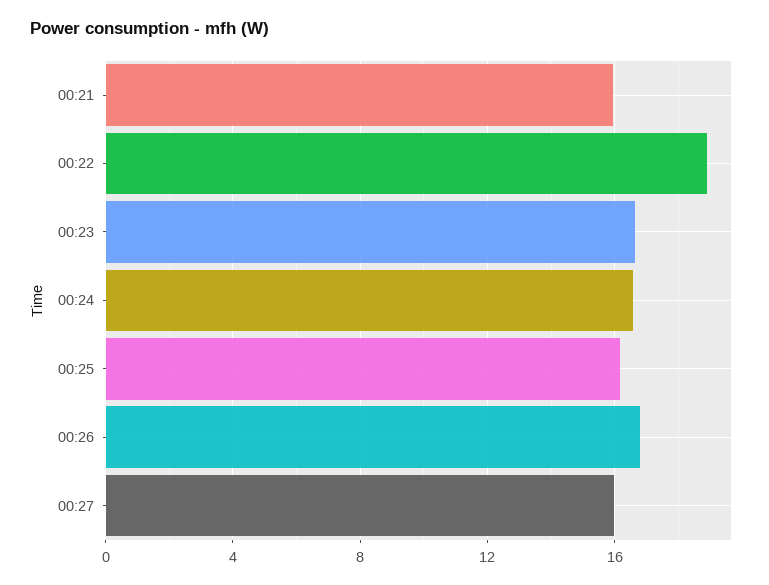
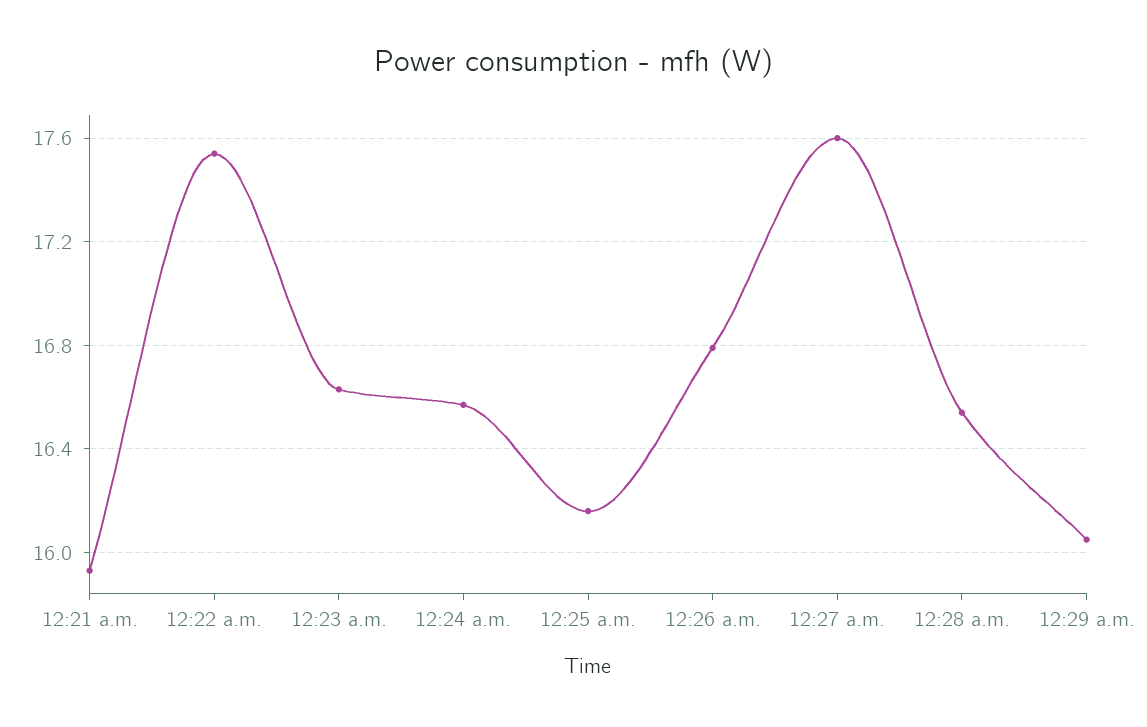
00:22: 19 -> 17.55
00:27: 16 -> 17.6
12:28 a.m.: none -> 16.55
12:29 a.m.: none -> 16.05

